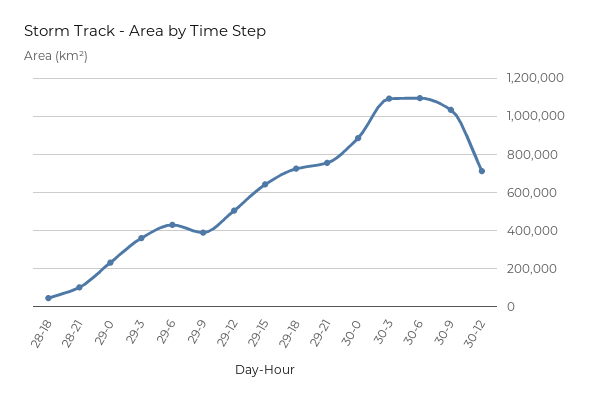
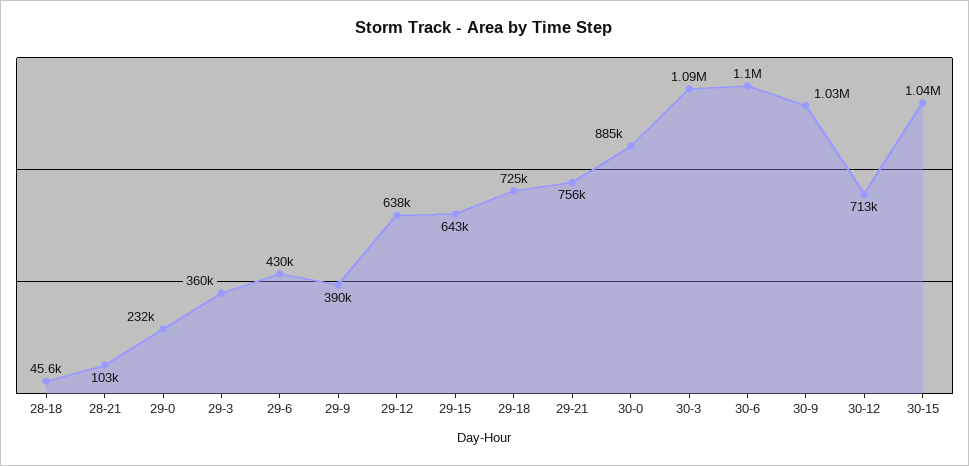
29-12: 500000 -> 638000
30-15: none -> 1040000

